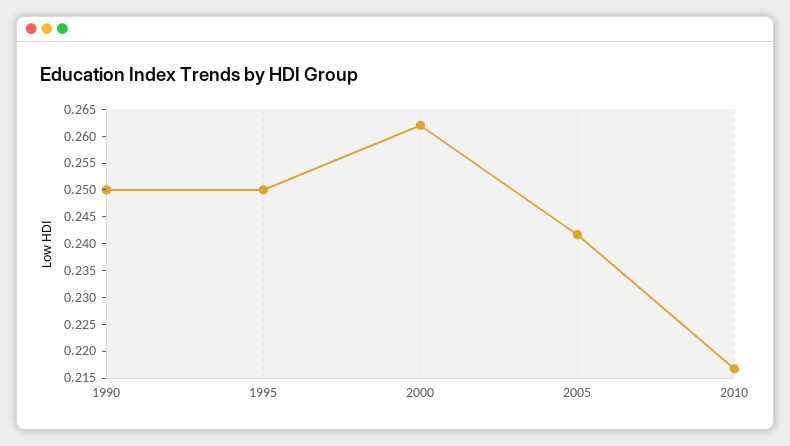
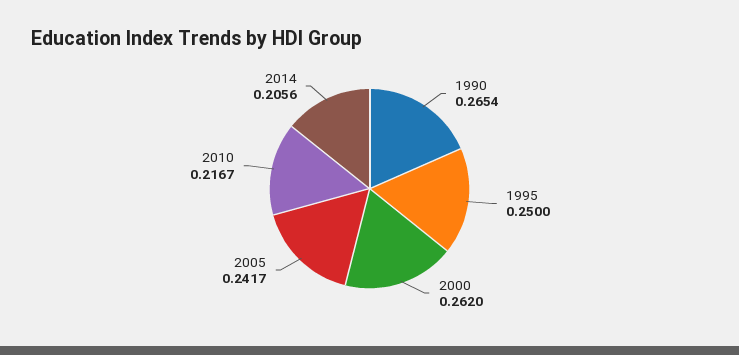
1990: 0.25 -> 0.2654
2014: none -> 0.2056

